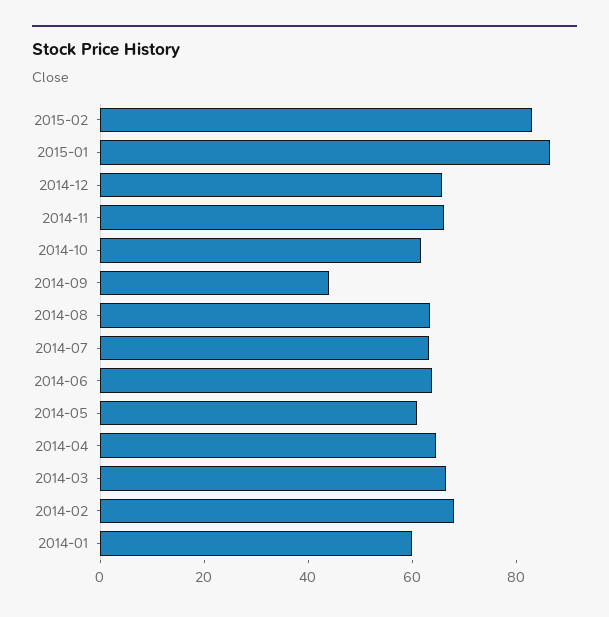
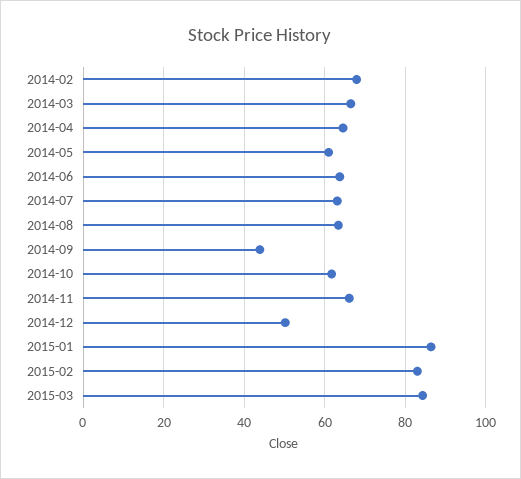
2014-12: 65 -> 50
2014-01: 60 -> none
2015-03: none -> 84

